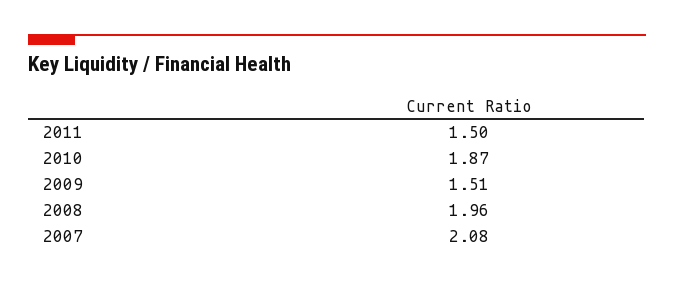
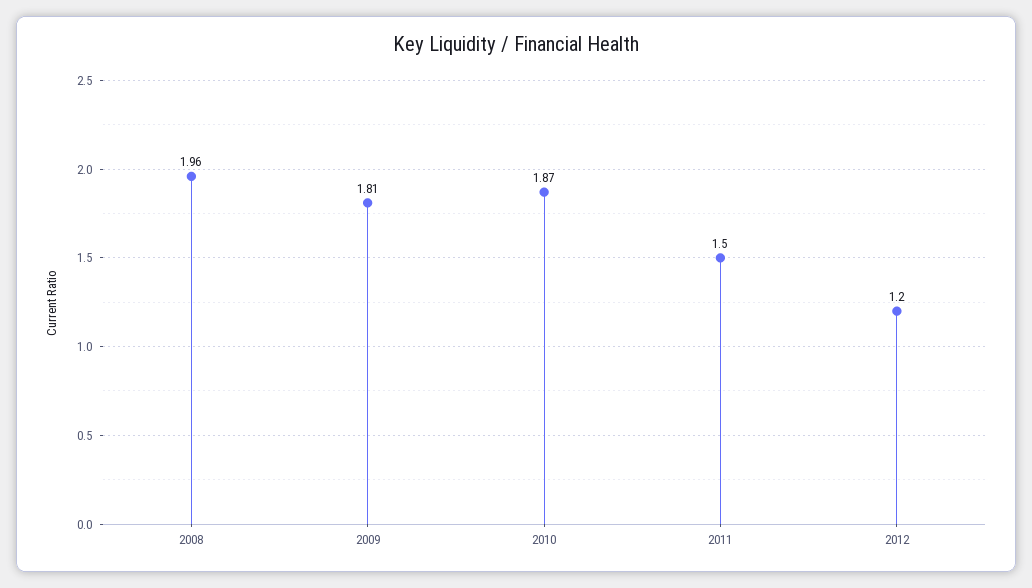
2009: 1.51 -> 1.81
2007: 2.08 -> none
2012: none -> 1.2

